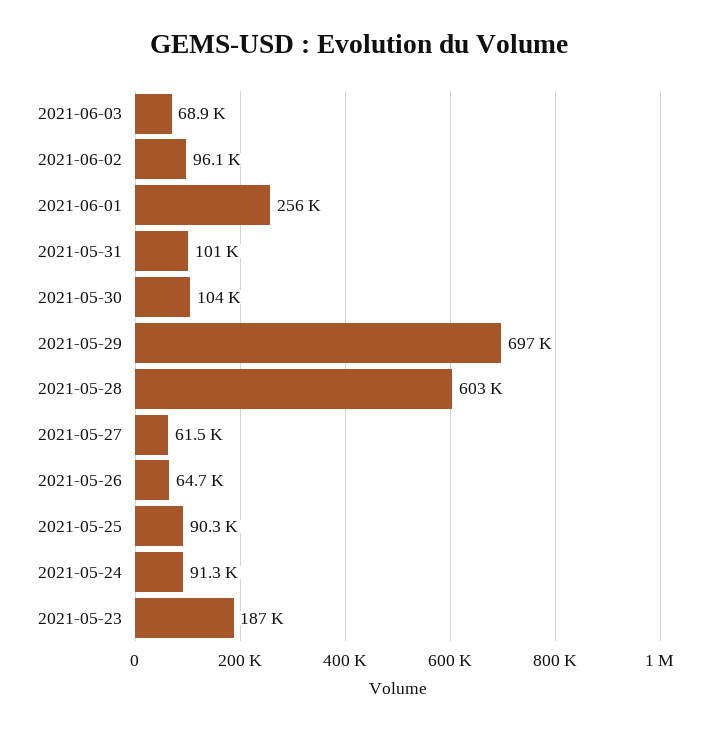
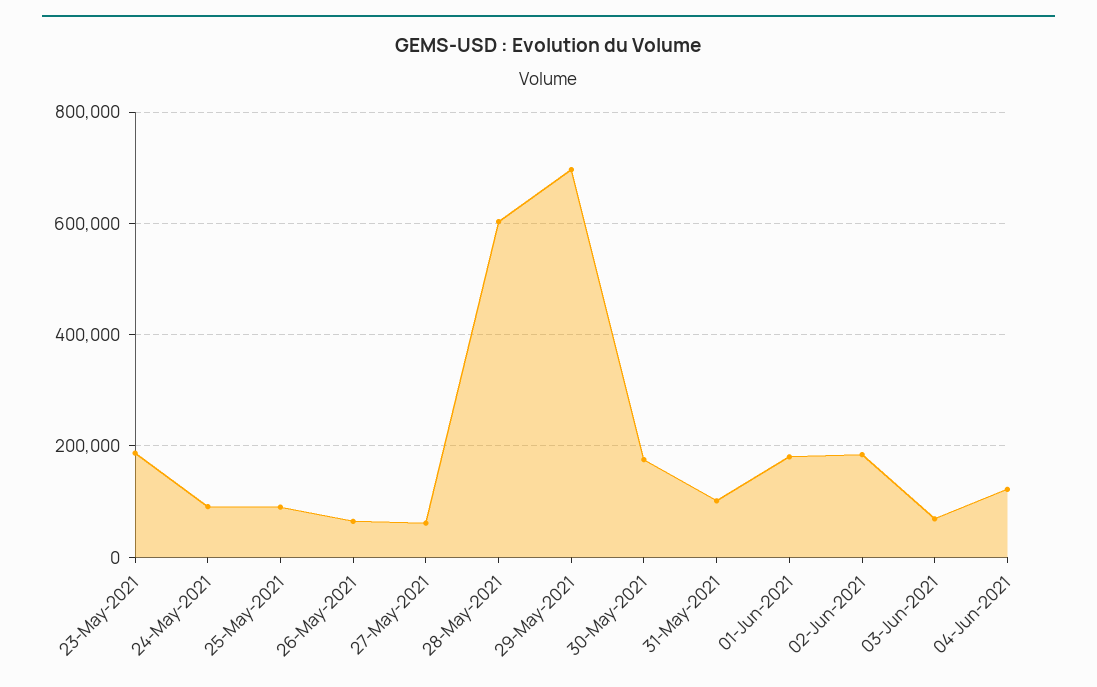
2021-06-02: 96100 -> 180000
2021-06-01: 256000 -> 180000
2021-05-30: 104000 -> 180000
04-Jun-2021: none -> 120000

